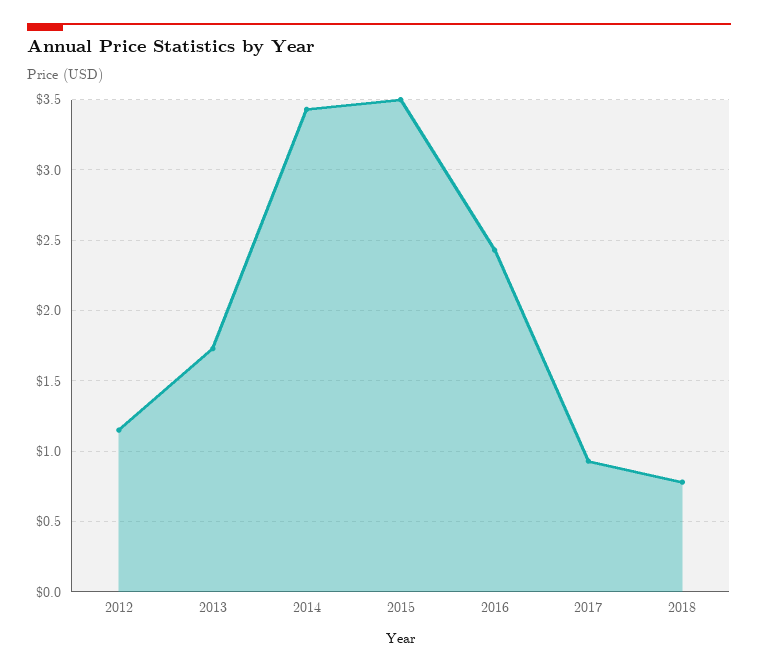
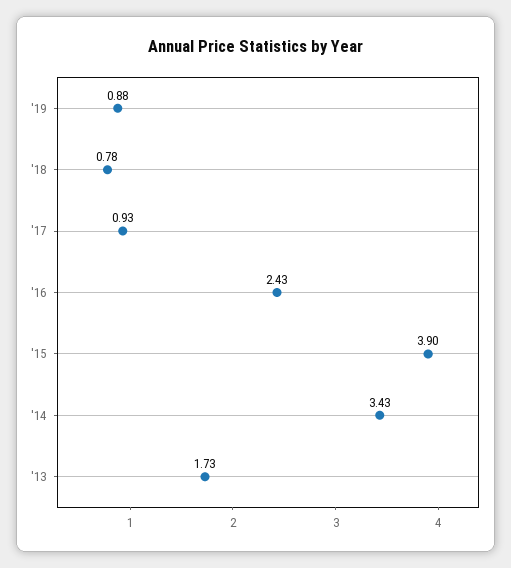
2012: 1.15 -> none
2015: 3.5 -> 3.9
'19: none -> 0.88

